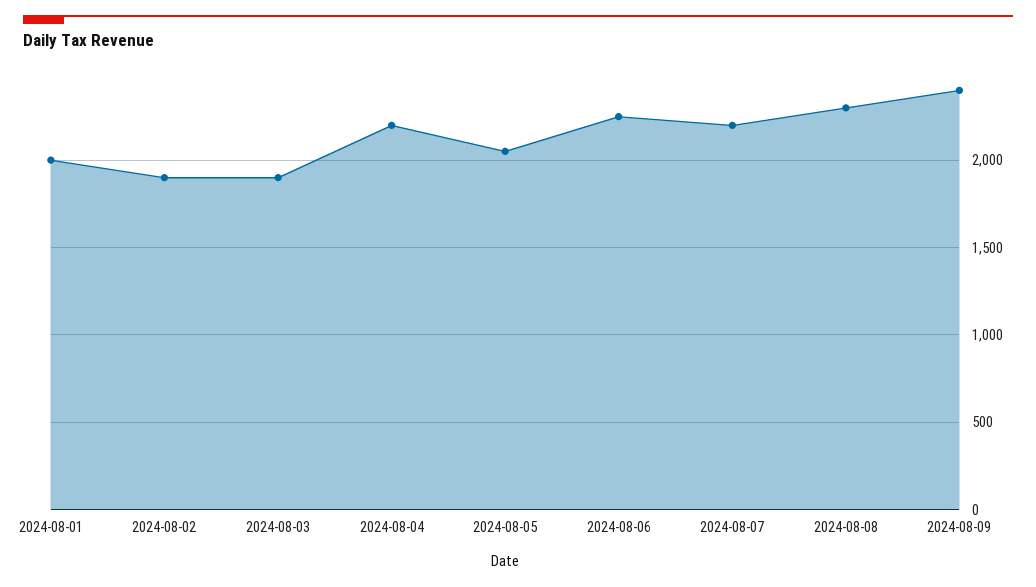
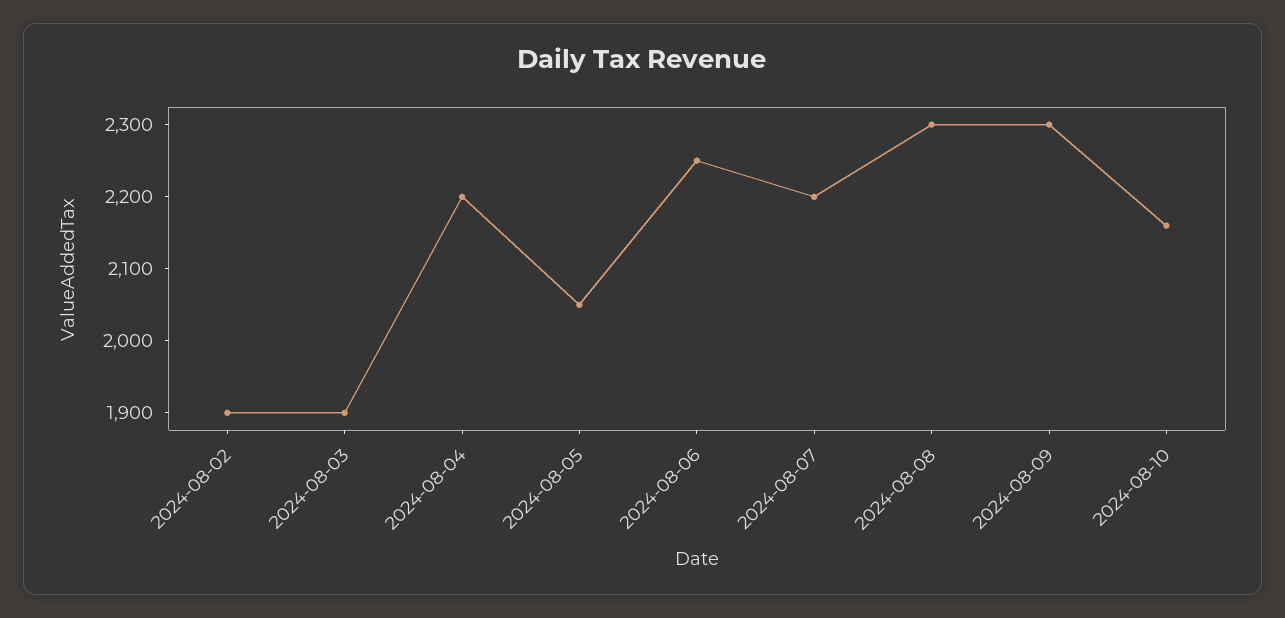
2024-08-01: 2000 -> none
2024-08-09: 2400 -> 2300
2024-08-10: none -> 2160

